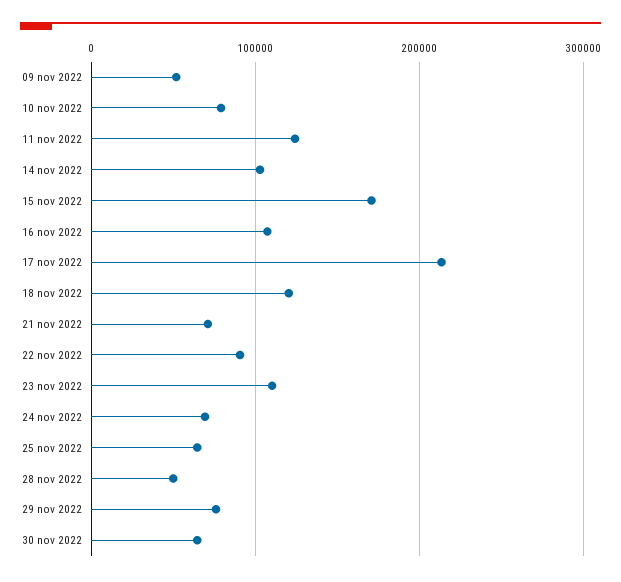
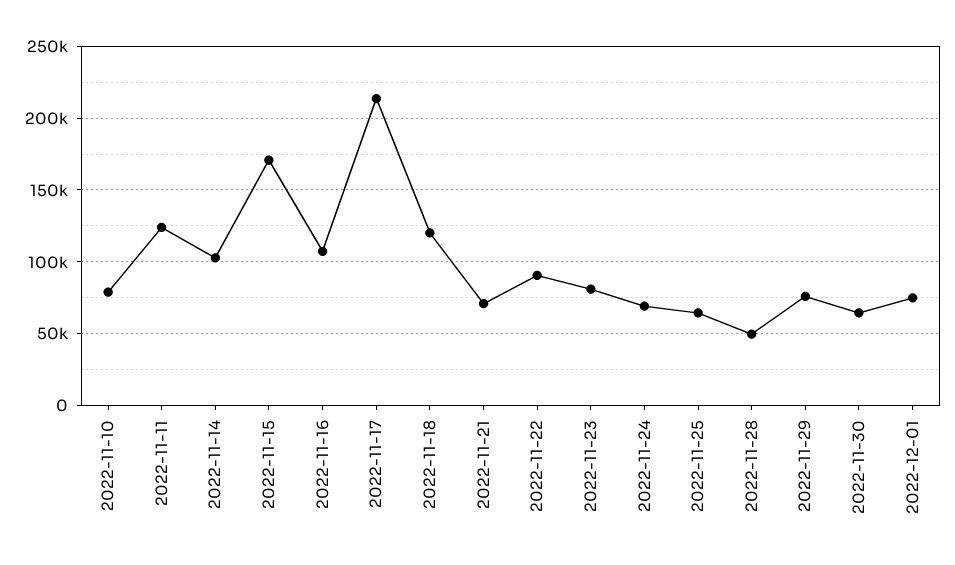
09 nov 2022: 50000 -> none
23 nov 2022: 110000 -> 80000
2022-12-01: none -> 75000

